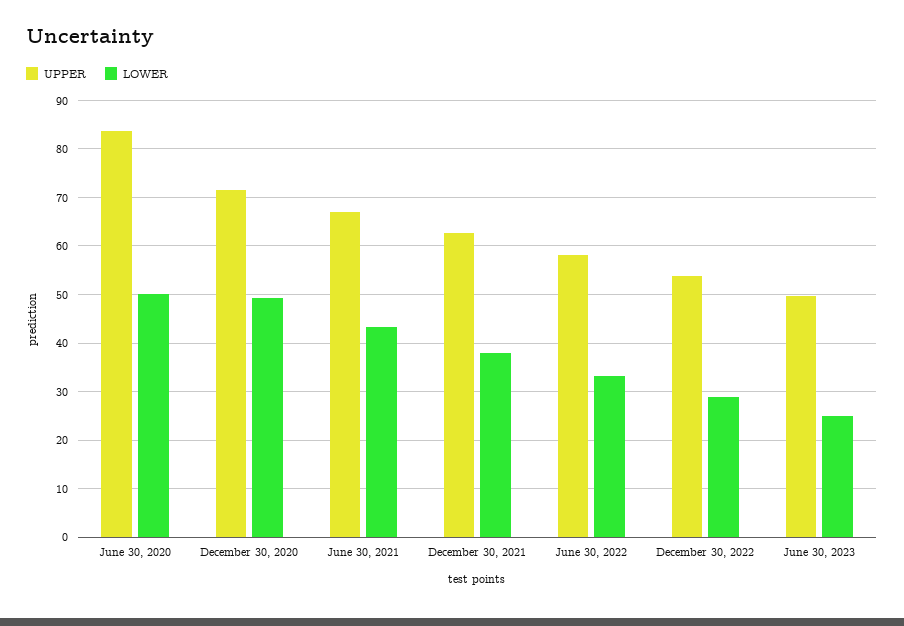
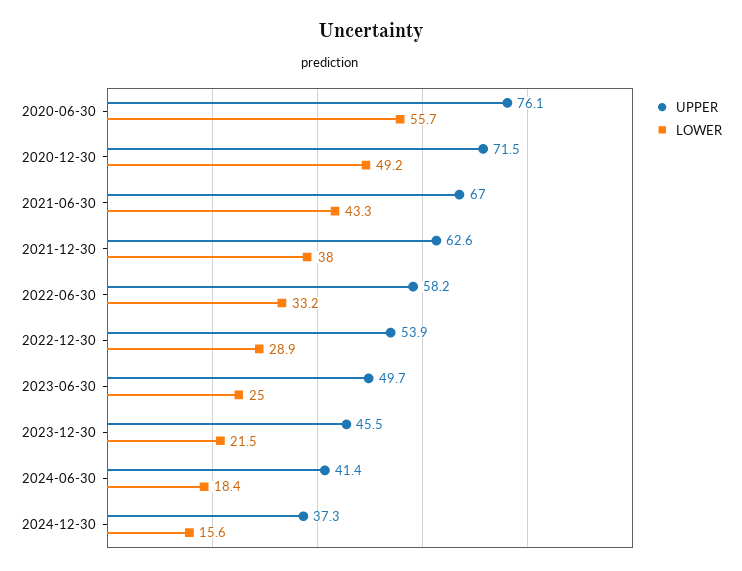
UPPER, June 30, 2020: 84 -> 76.1
LOWER, June 30, 2020: 50 -> 55.7
UPPER, 2023-12-30: none -> 45.5
LOWER, 2023-12-30: none -> 21.5
UPPER, 2024-06-30: none -> 41.4
LOWER, 2024-06-30: none -> 18.4
UPPER, 2024-12-30: none -> 37.3
LOWER, 2024-12-30: none -> 15.6

